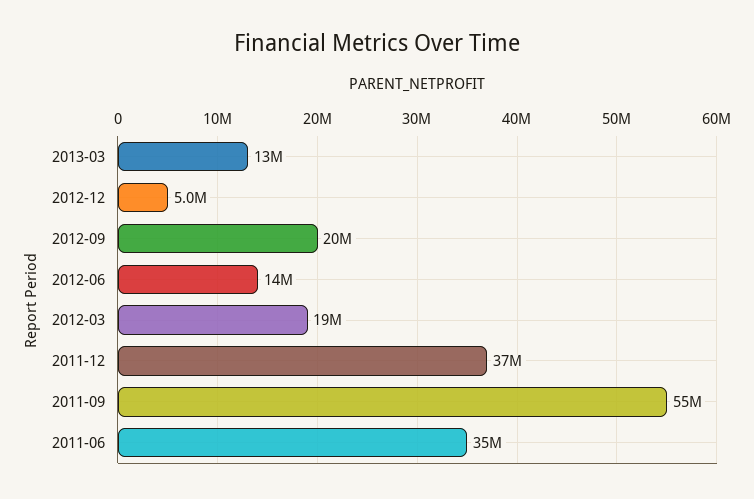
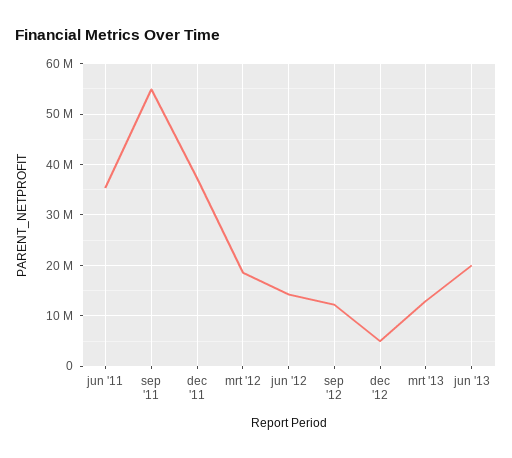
2012-09: 20000000 -> 12000000
jun '13: none -> 20000000

